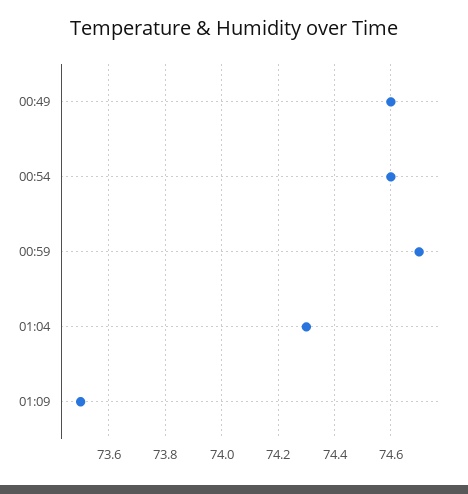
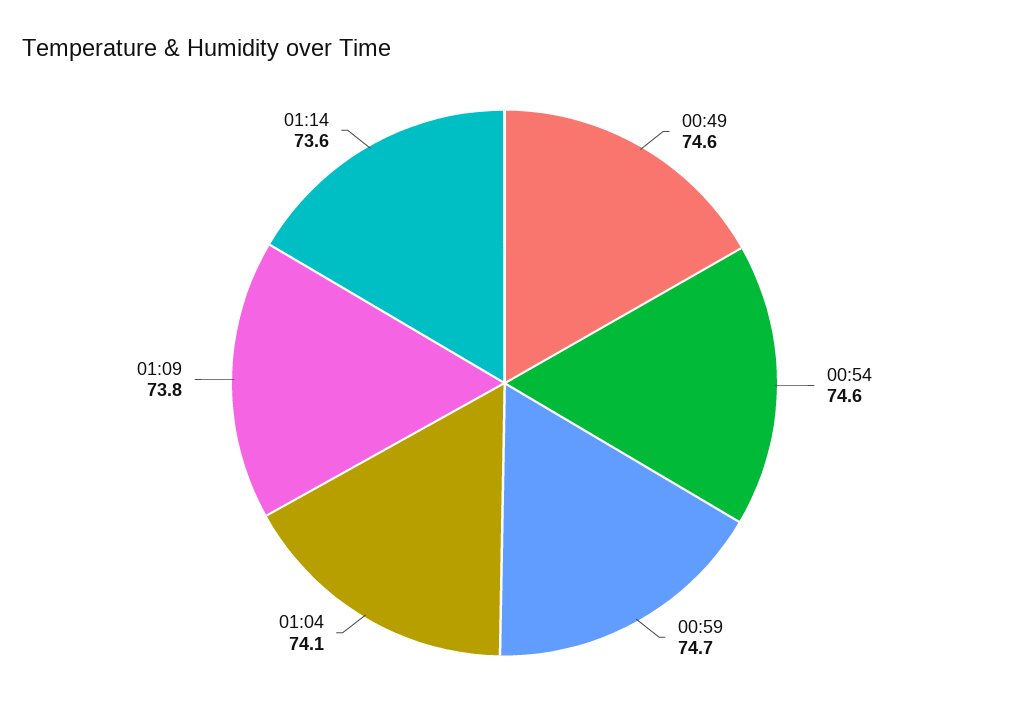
01:04: 74.3 -> 74.1
01:09: 73.5 -> 73.8
01:14: none -> 73.6

